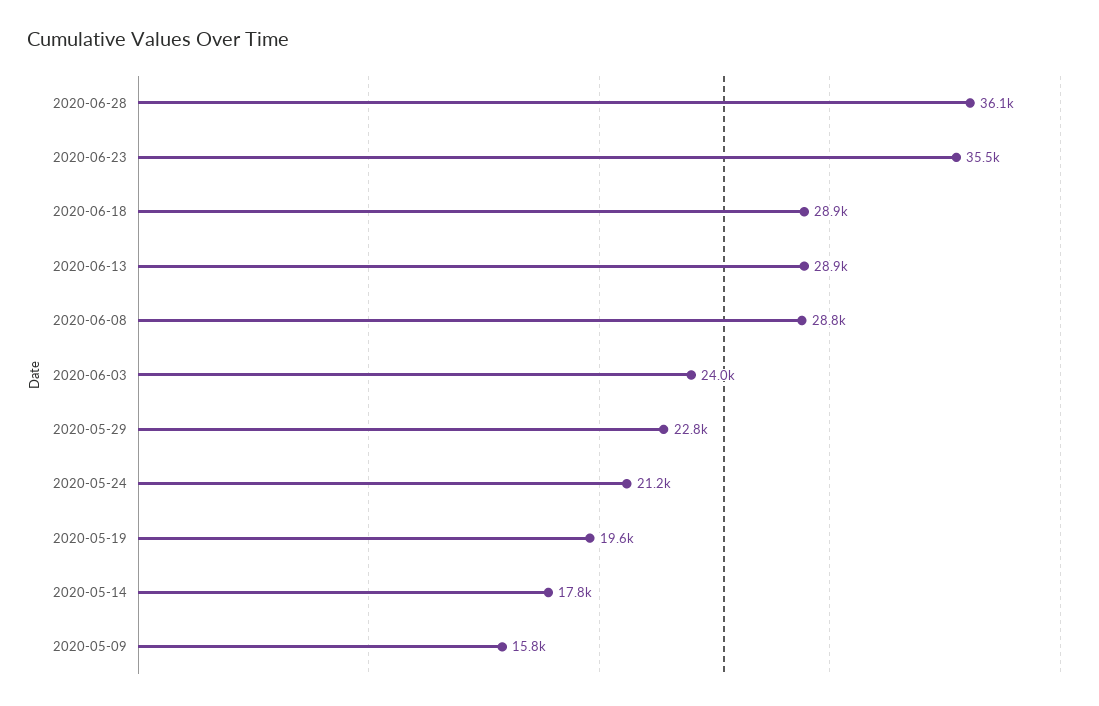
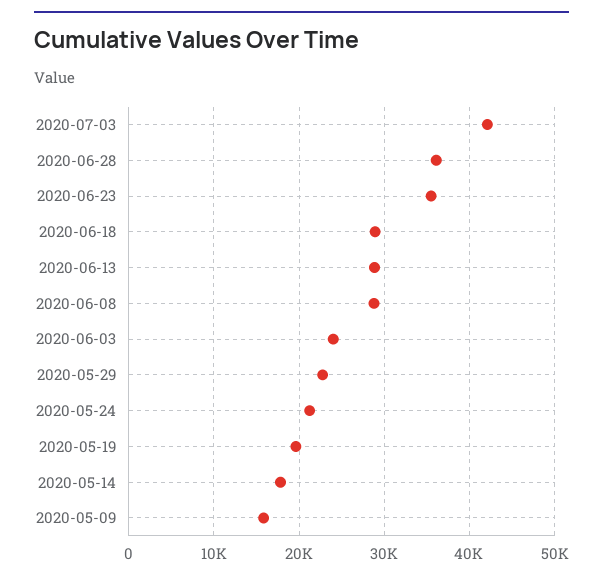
2020-07-03: none -> 42000

